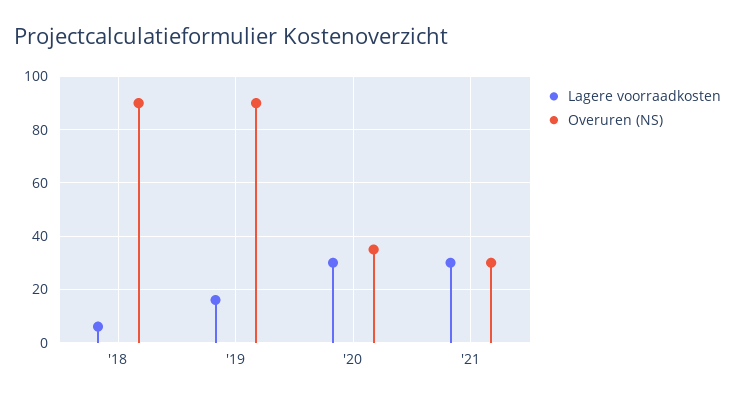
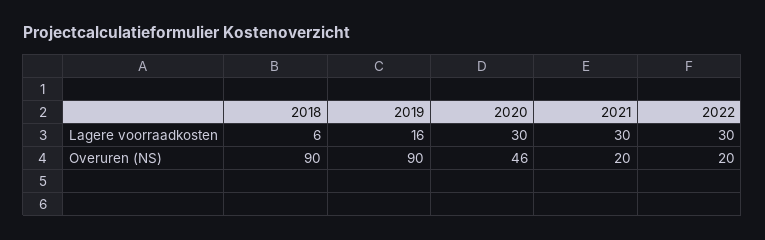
Overuren (NS), '20: 35 -> 46
Overuren (NS), '21: 30 -> 20
Lagere voorraadkosten, 2022: none -> 30
Overuren (NS), 2022: none -> 20

